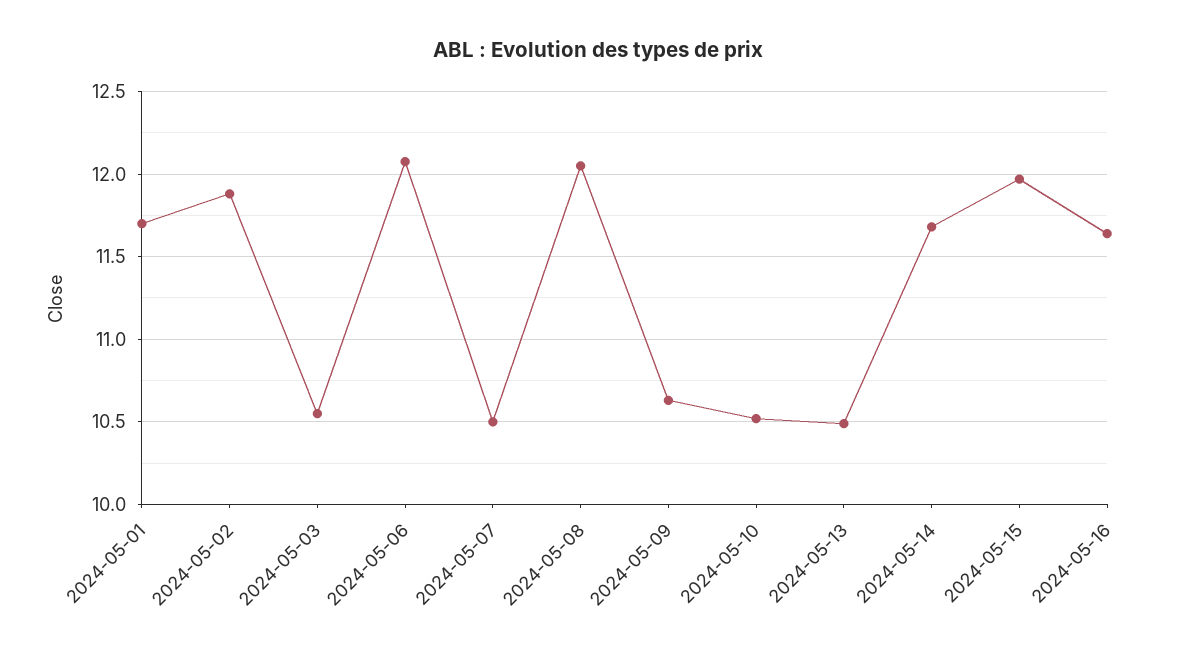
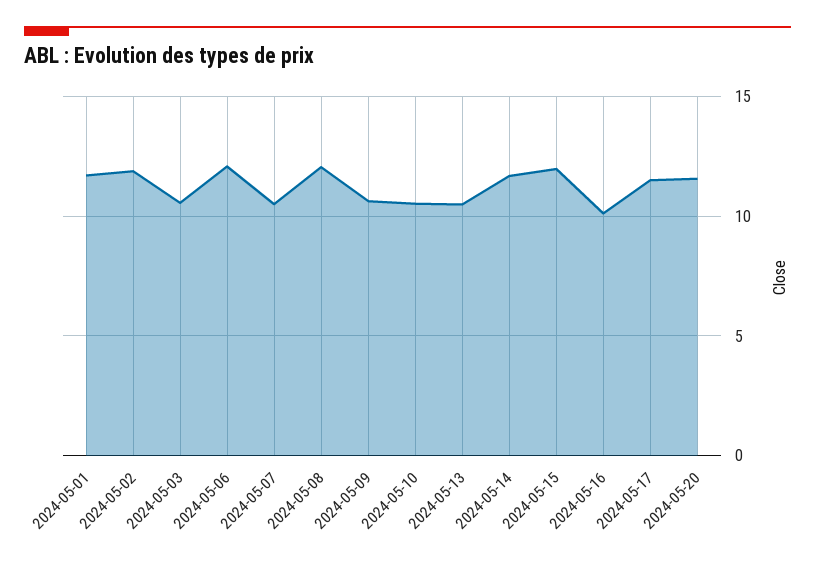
2024-05-16: 11.65 -> 10
2024-05-17: none -> 11.5
2024-05-20: none -> 11.5

